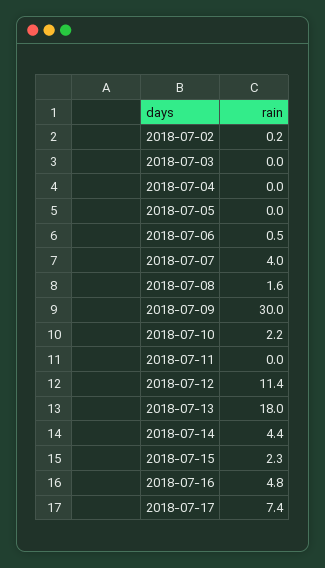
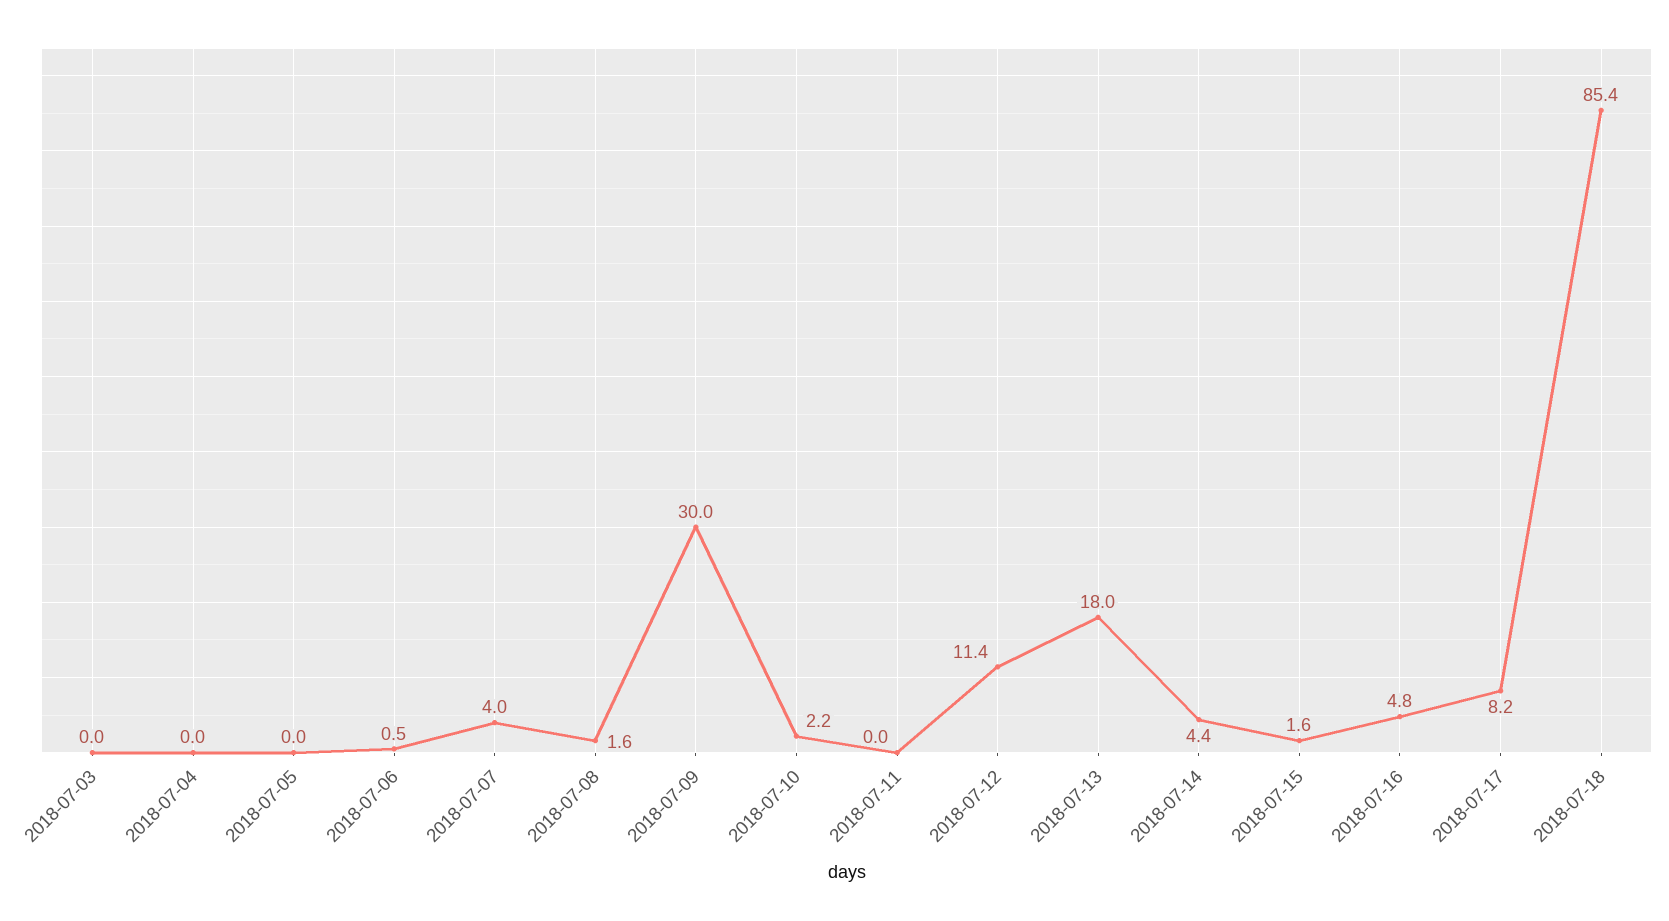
2018-07-02: 0.2 -> none
2018-07-15: 2.3 -> 1.6
2018-07-17: 7.4 -> 8.2
2018-07-18: none -> 85.4

